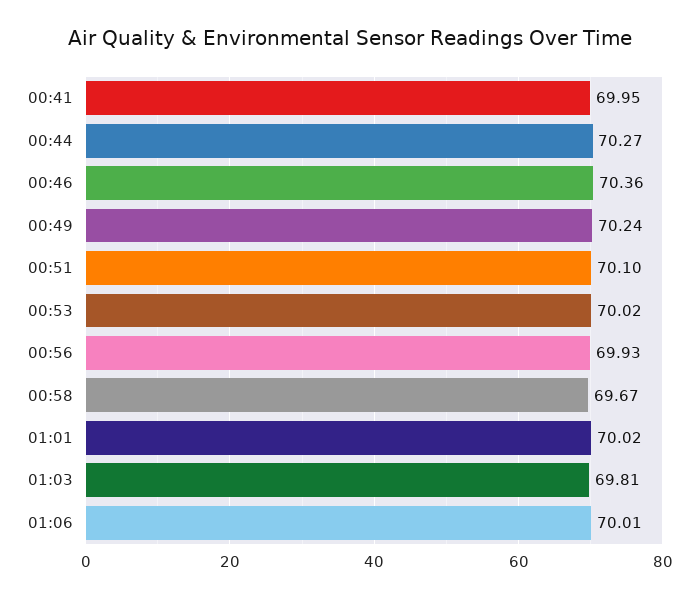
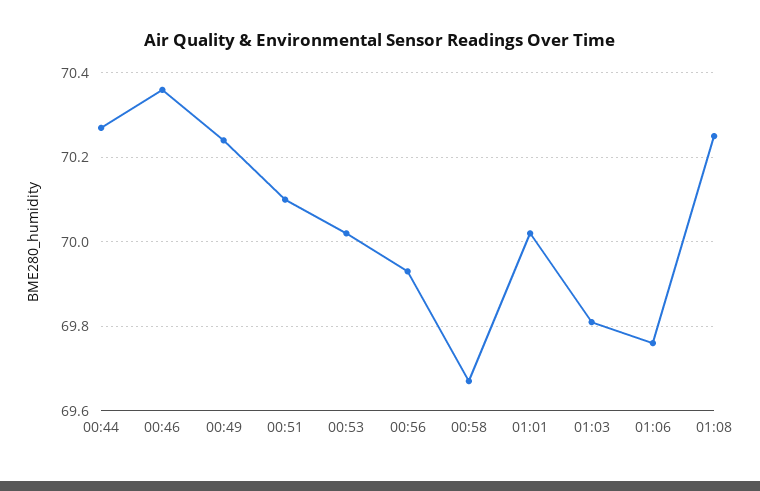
00:41: 69.95 -> none
01:06: 70.01 -> 69.75
01:08: none -> 70.25

